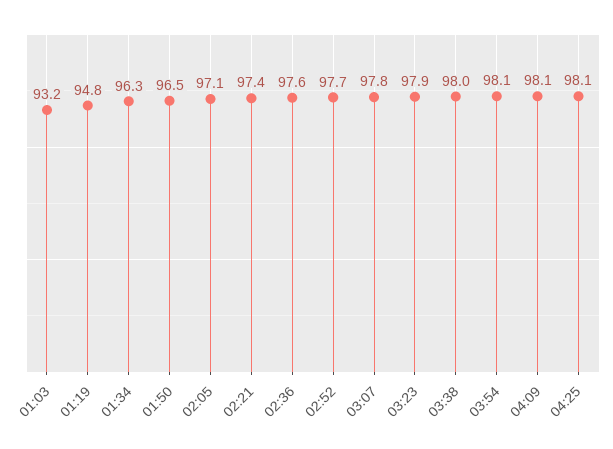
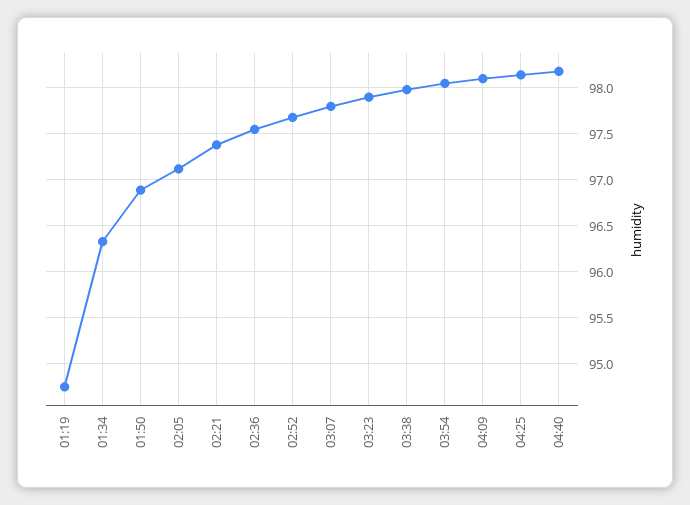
01:03: 93.2 -> none
01:50: 96.5 -> 96.9
04:40: none -> 98.2

